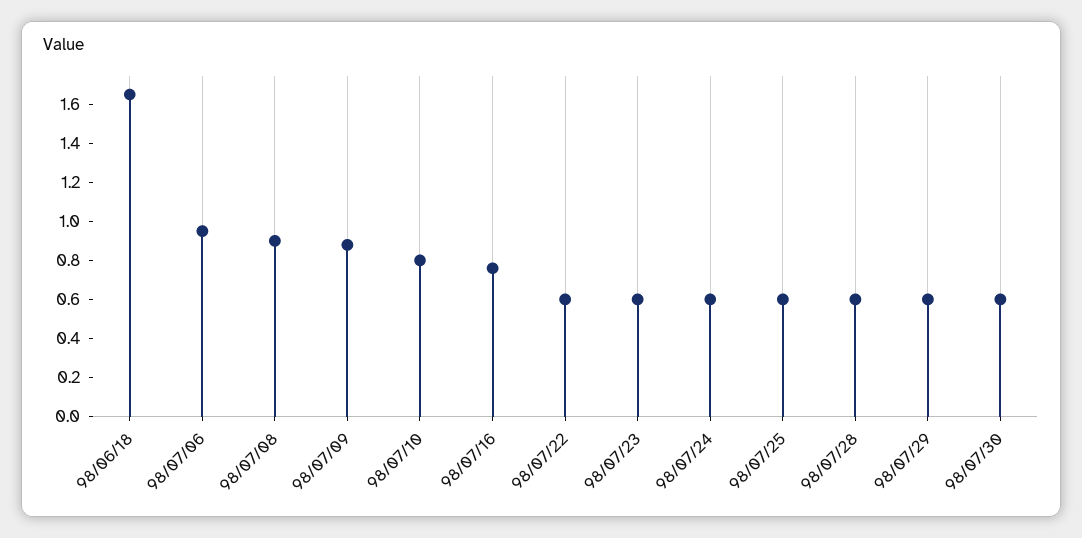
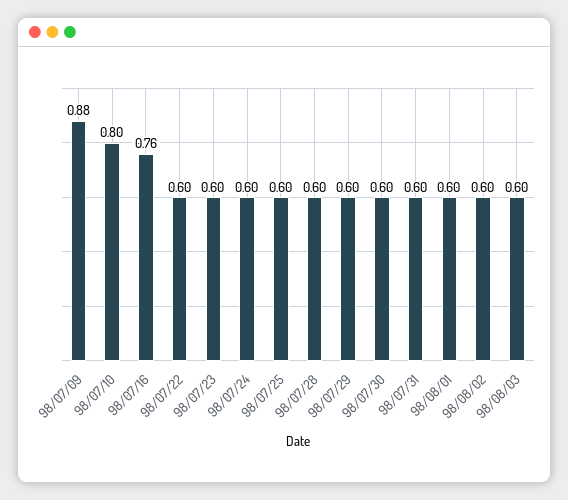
98/06/18: 1.65 -> none
98/07/06: 0.95 -> none
98/07/08: 0.9 -> none
98/07/31: none -> 0.6
98/08/01: none -> 0.6
98/08/02: none -> 0.6
98/08/03: none -> 0.6

